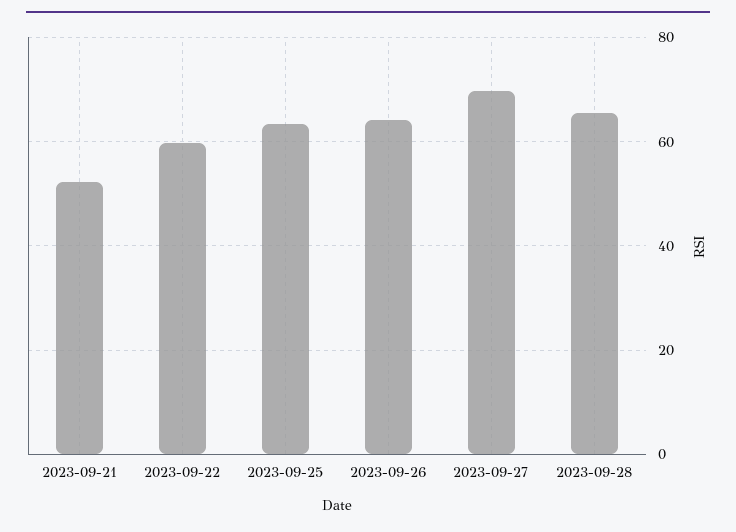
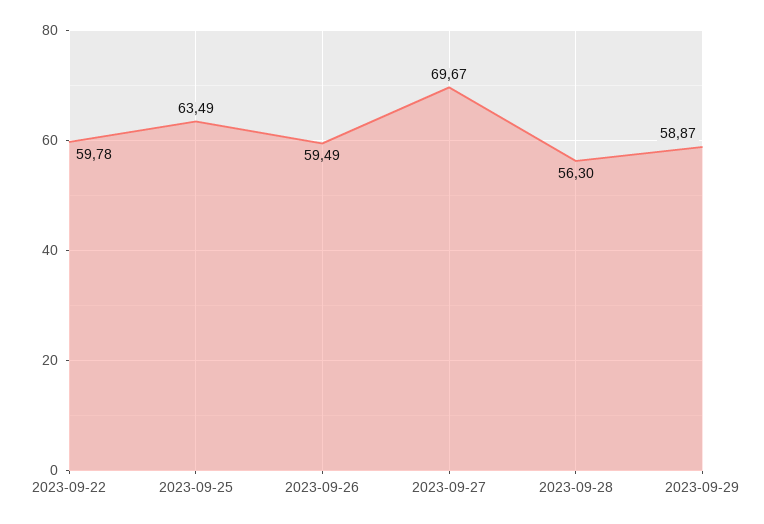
2023-09-21: 52 -> none
2023-09-26: 64 -> 59.49
2023-09-28: 66 -> 56.3
2023-09-29: none -> 58.87

